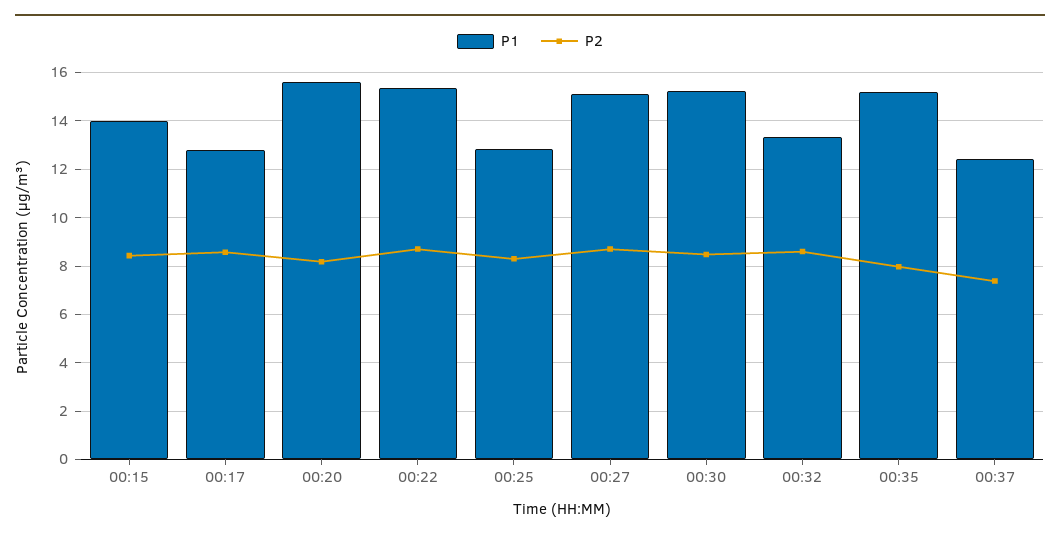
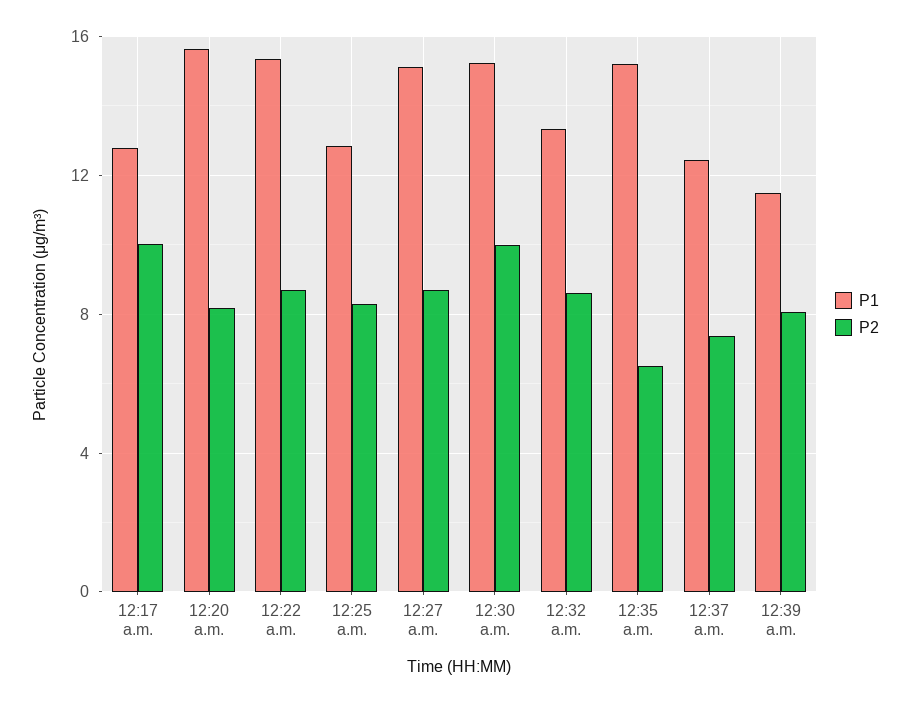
P1, 00:15: 14 -> none
P2, 00:15: 8.5 -> none
P2, 00:17: 8.5 -> 10
P2, 00:30: 8.5 -> 10
P2, 00:35: 8 -> 6.5
P1, 12:39 a.m.: none -> 11.5
P2, 12:39 a.m.: none -> 8

